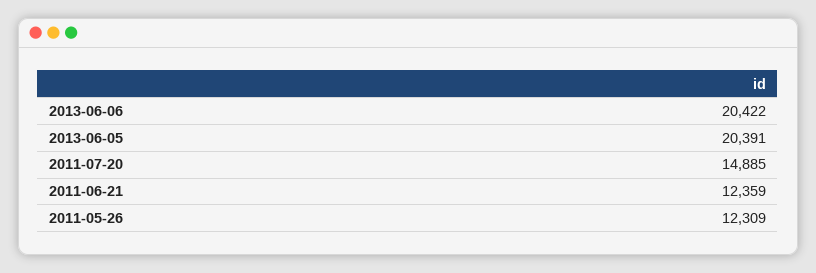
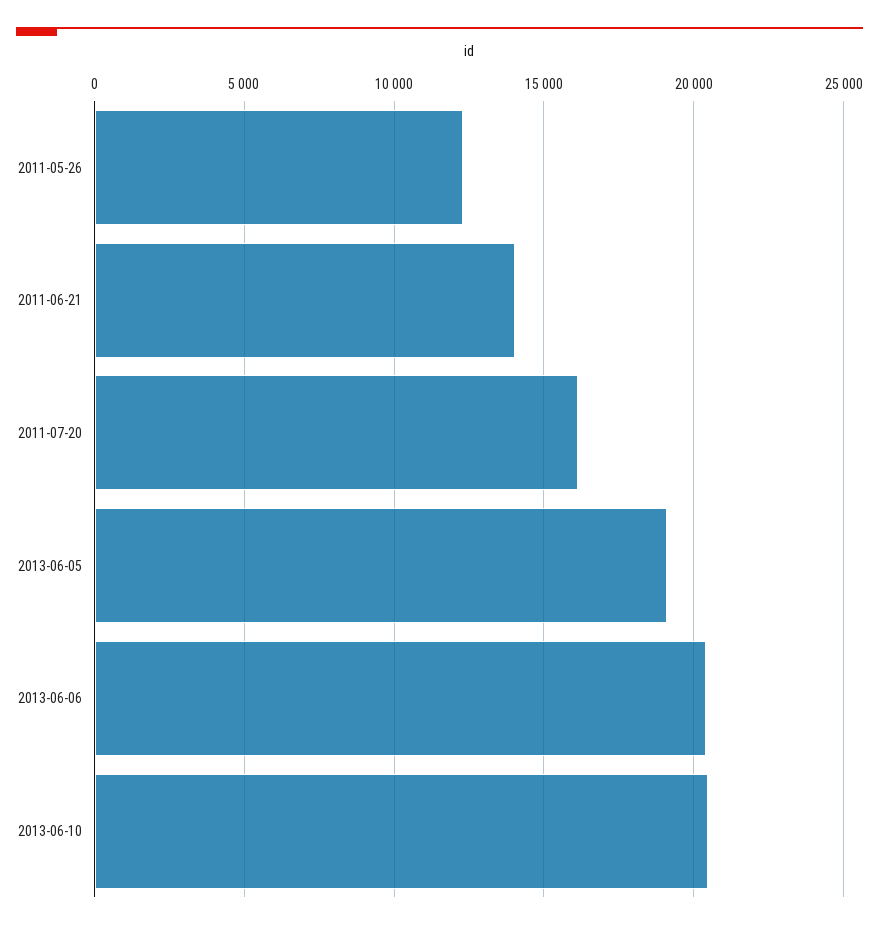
2013-06-05: 20391 -> 19000
2011-07-20: 14885 -> 16000
2011-06-21: 12359 -> 14000
2013-06-10: none -> 20500

